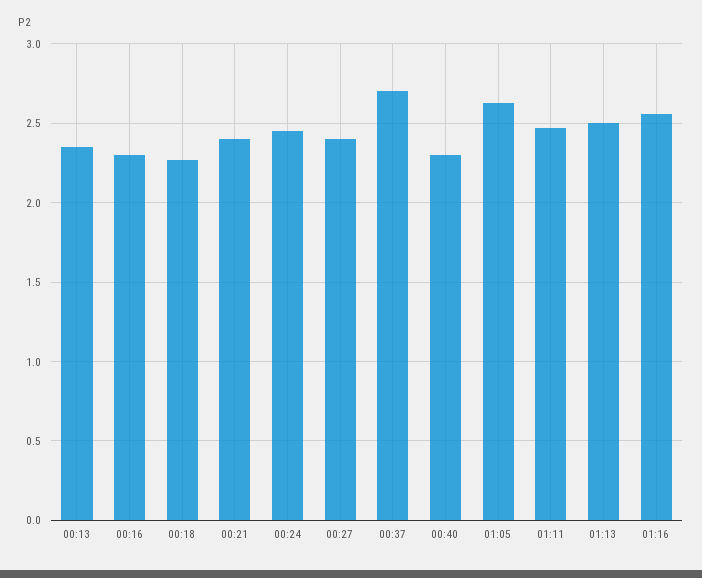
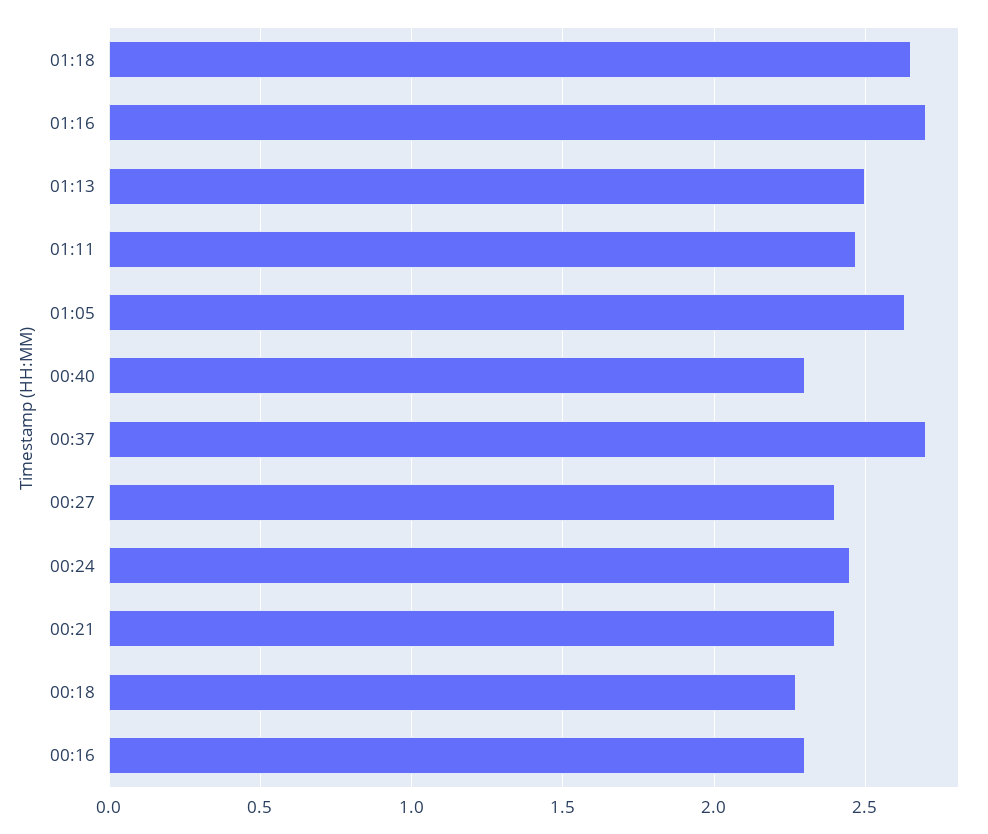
00:13: 2.35 -> none
01:16: 2.55 -> 2.7
01:18: none -> 2.65

